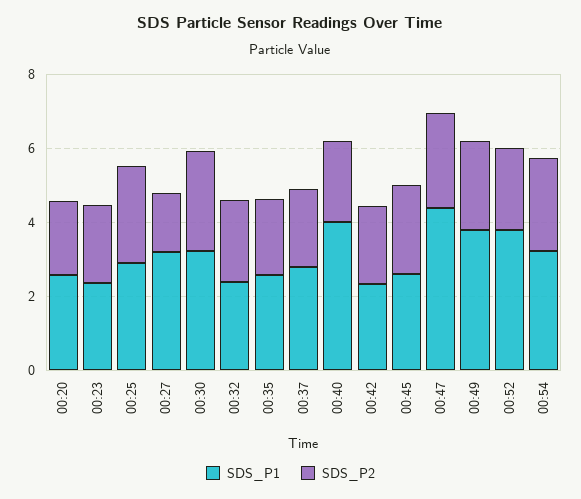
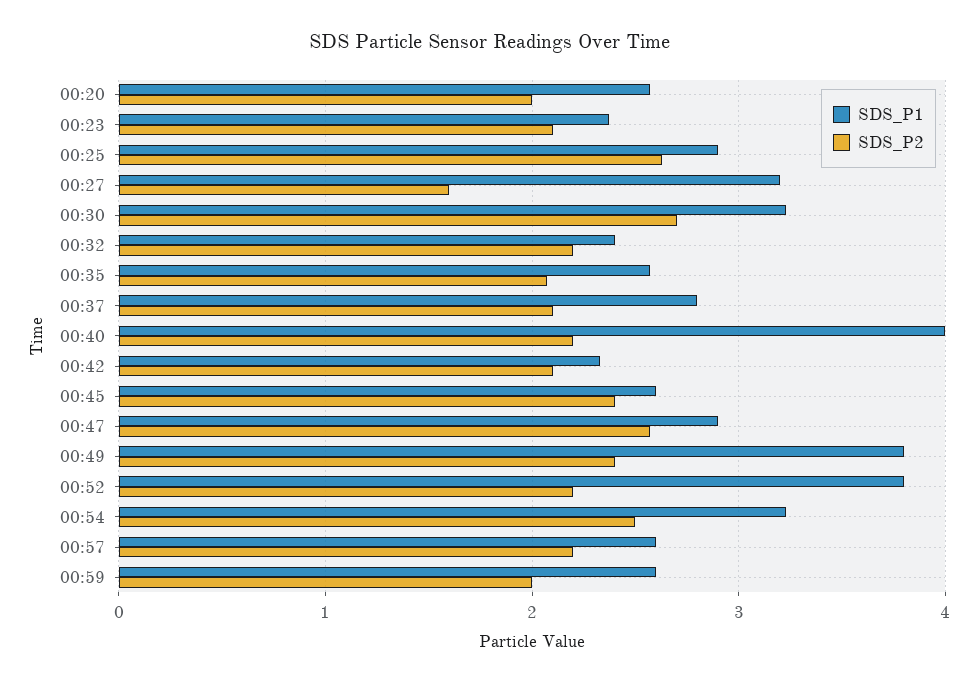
SDS_P1, 00:47: 4.5 -> 2.9
SDS_P1, 00:57: none -> 2.6
SDS_P2, 00:57: none -> 2.2
SDS_P1, 00:59: none -> 2.6
SDS_P2, 00:59: none -> 2

